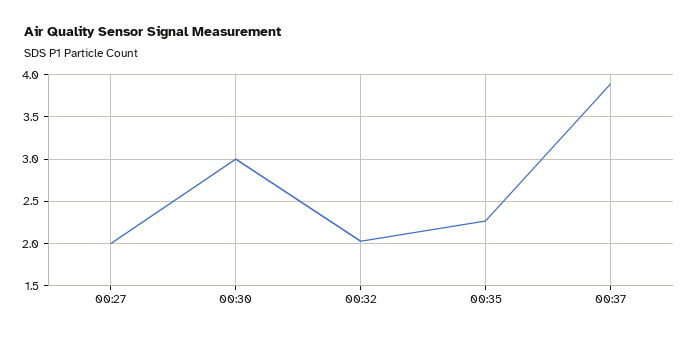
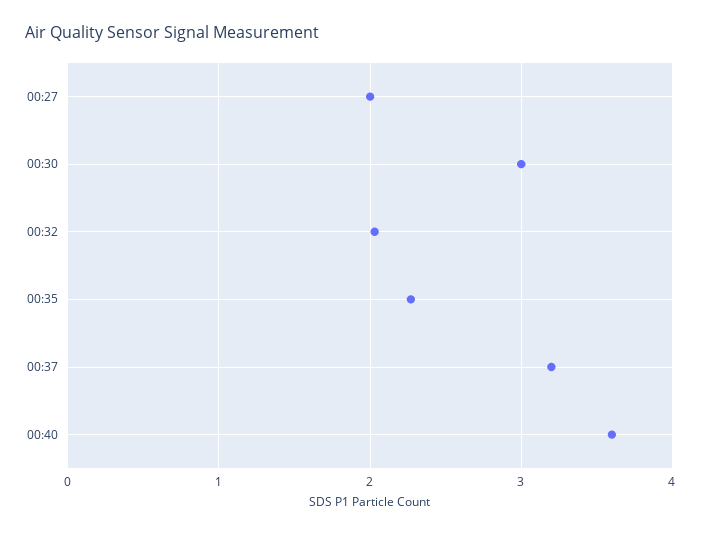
00:37: 3.9 -> 3.2
00:40: none -> 3.6

